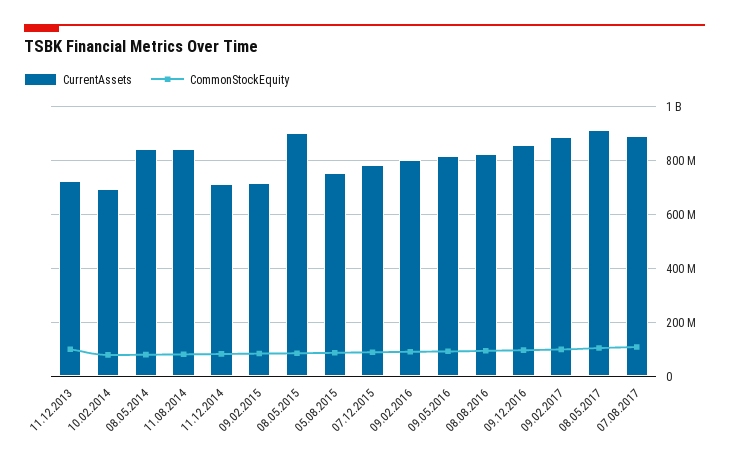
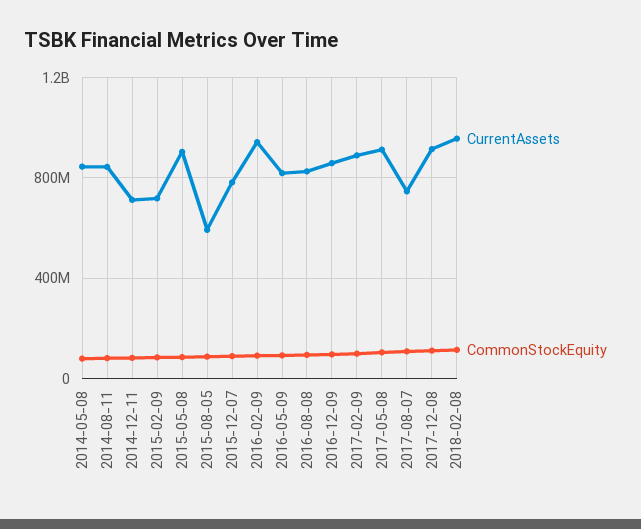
CurrentAssets, 11.12.2013: 725000000 -> none
CommonStockEquity, 11.12.2013: 100000000 -> none
CurrentAssets, 10.02.2014: 700000000 -> none
CommonStockEquity, 10.02.2014: 75000000 -> none
CurrentAssets, 05.08.2015: 750000000 -> 600000000
CurrentAssets, 09.02.2016: 800000000 -> 950000000
CurrentAssets, 07.08.2017: 900000000 -> 750000000
CurrentAssets, 2017-12-08: none -> 900000000
CommonStockEquity, 2017-12-08: none -> 100000000
CurrentAssets, 2018-02-08: none -> 950000000
CommonStockEquity, 2018-02-08: none -> 100000000

